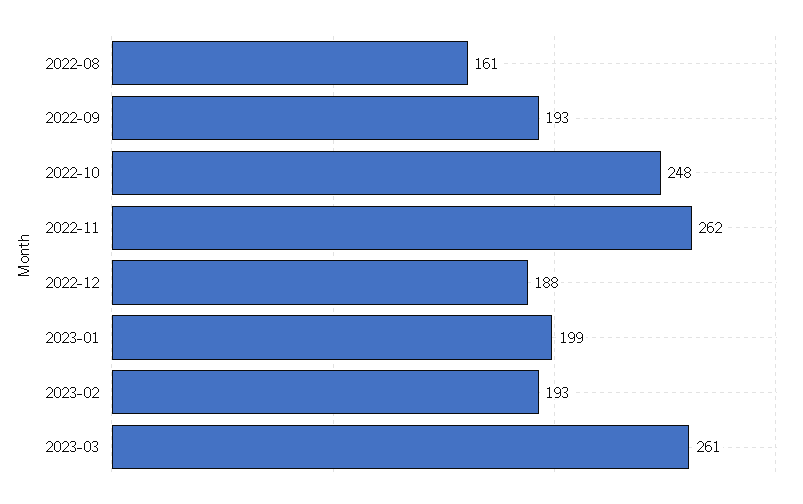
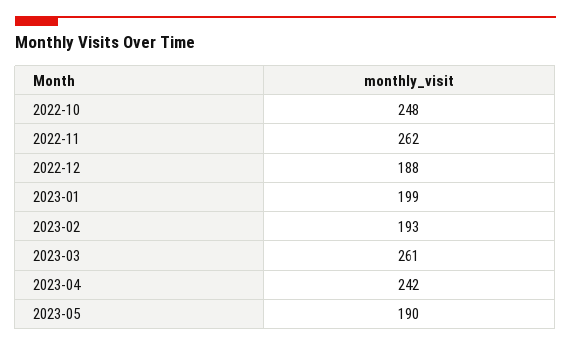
2022-08: 161 -> none
2022-09: 193 -> none
2023-04: none -> 242
2023-05: none -> 190

